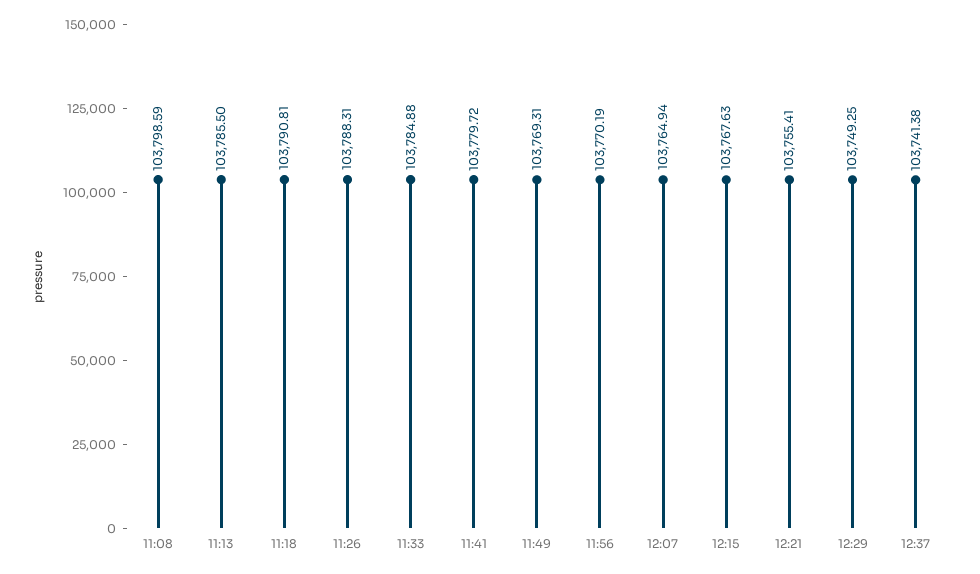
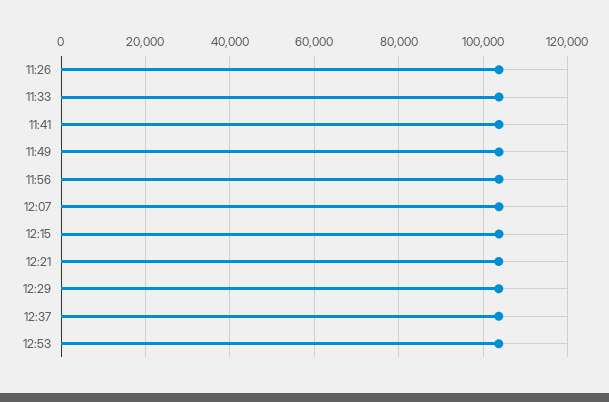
11:08: 103798.59 -> none
11:13: 103785.5 -> none
11:18: 103790.81 -> none
12:53: none -> 104000

